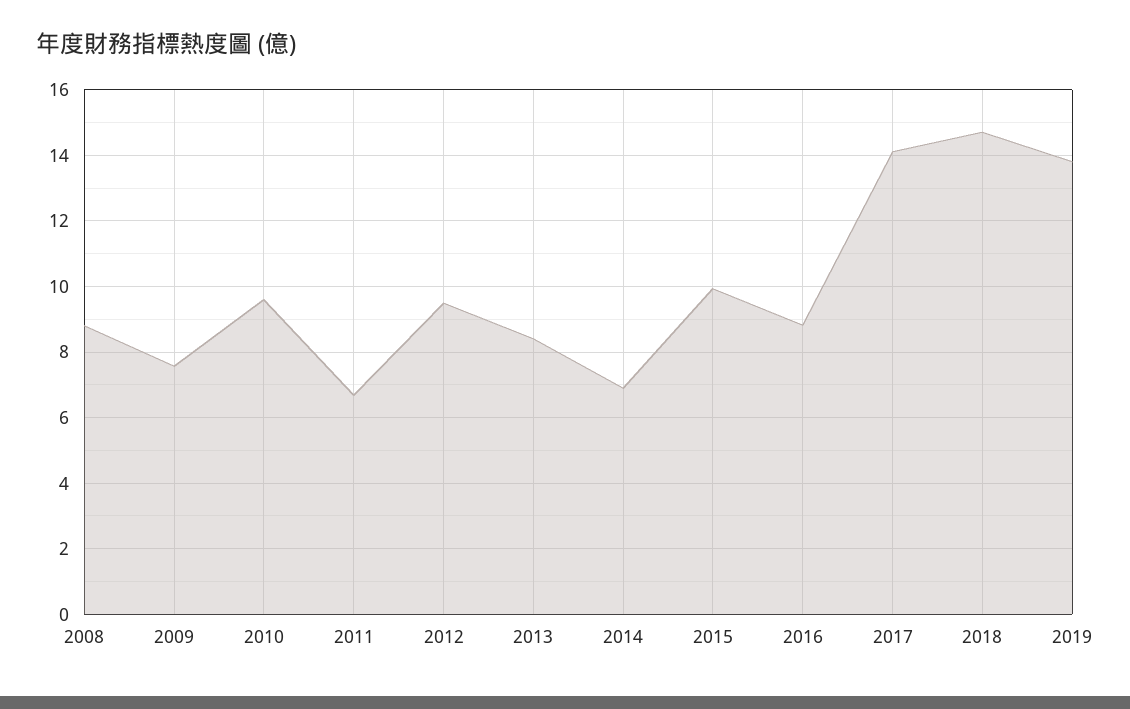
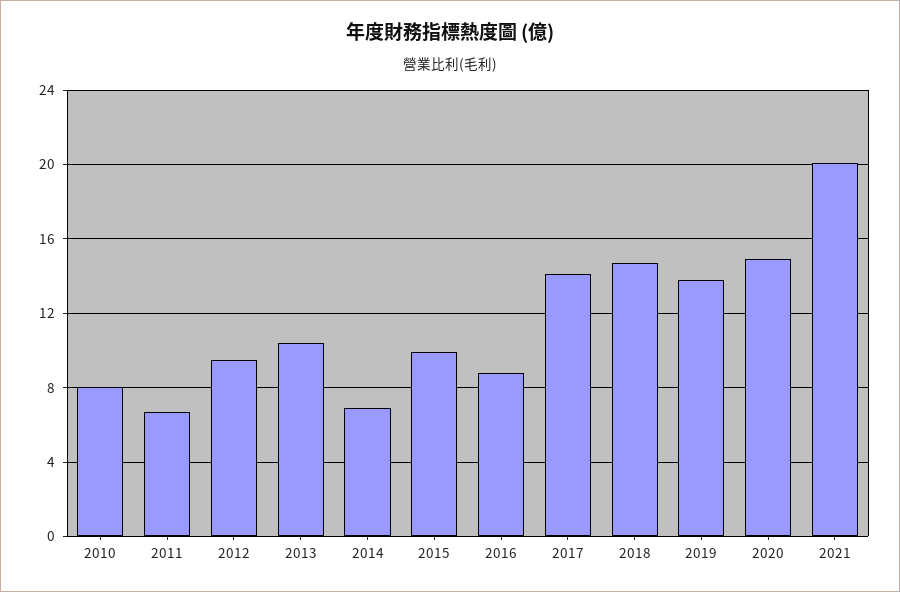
2008: 8.8 -> none
2009: 7.6 -> none
2010: 9.6 -> 8
2013: 8.4 -> 10.5
2020: none -> 15
2021: none -> 20

